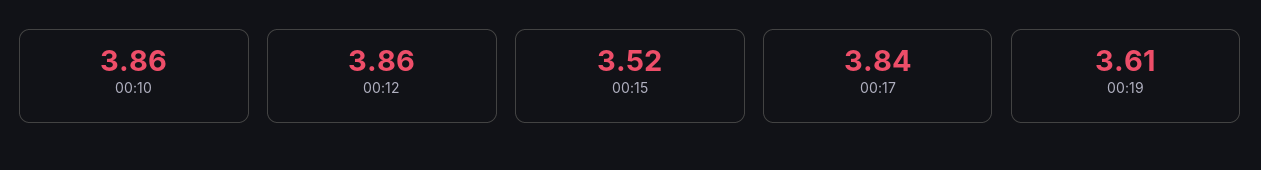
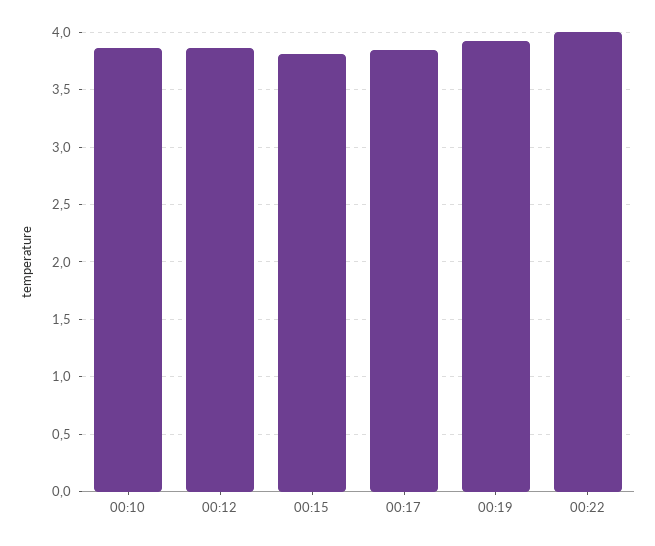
00:15: 3.52 -> 3.8
00:19: 3.61 -> 3.9
00:22: none -> 4

